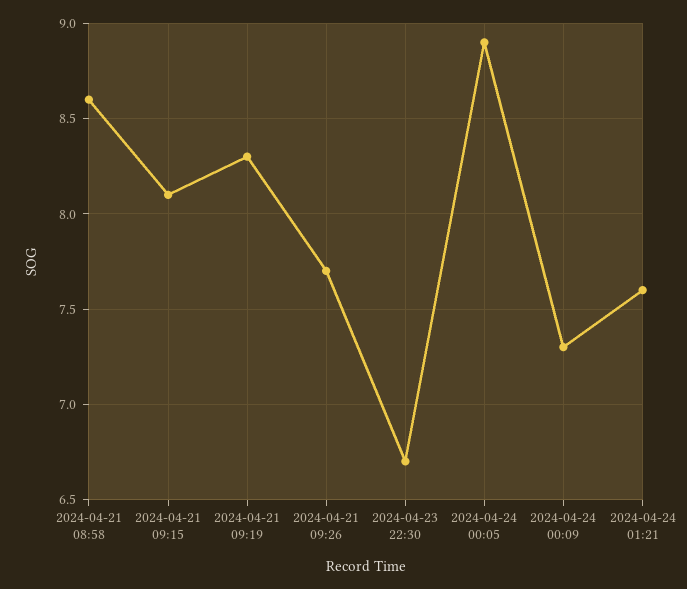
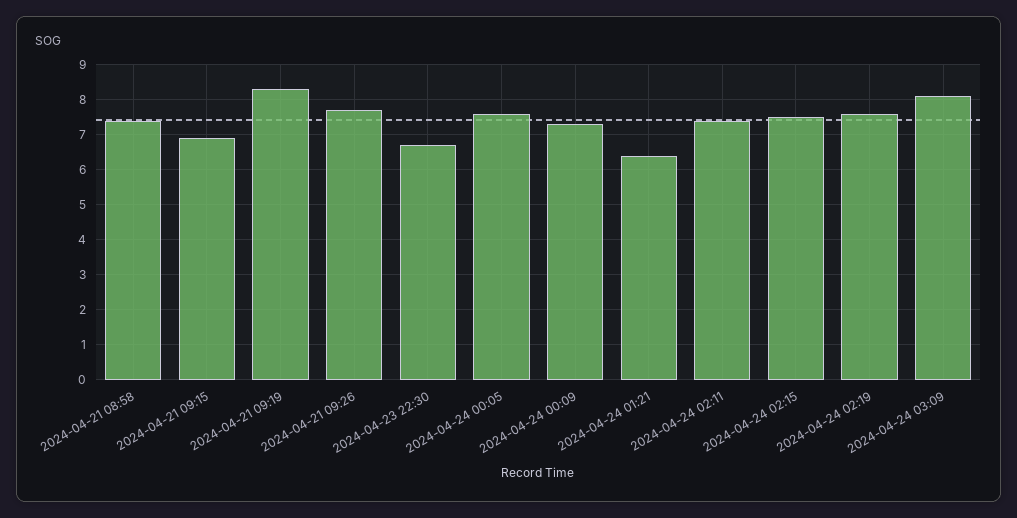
2024-04-21 08:58: 8.6 -> 7.5
2024-04-21 09:15: 8.1 -> 7
2024-04-24 00:05: 8.9 -> 7.5
2024-04-24 01:21: 7.6 -> 6.5
2024-04-24 02:11: none -> 7.5
2024-04-24 02:15: none -> 7.5
2024-04-24 02:19: none -> 7.5
2024-04-24 03:09: none -> 8

